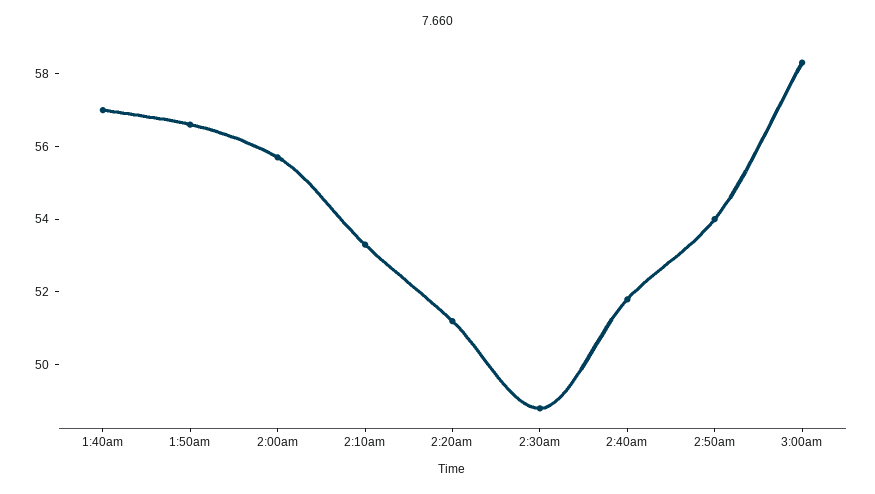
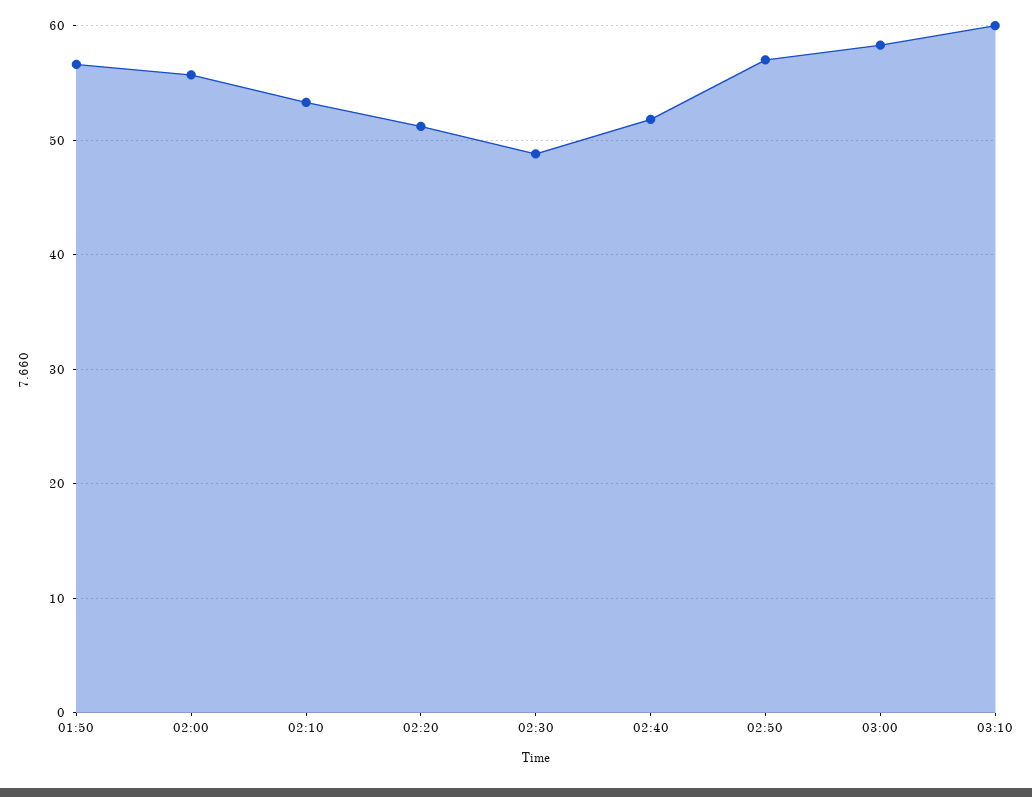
1:40am: 57 -> none
2:50am: 54 -> 57
03:10: none -> 60

